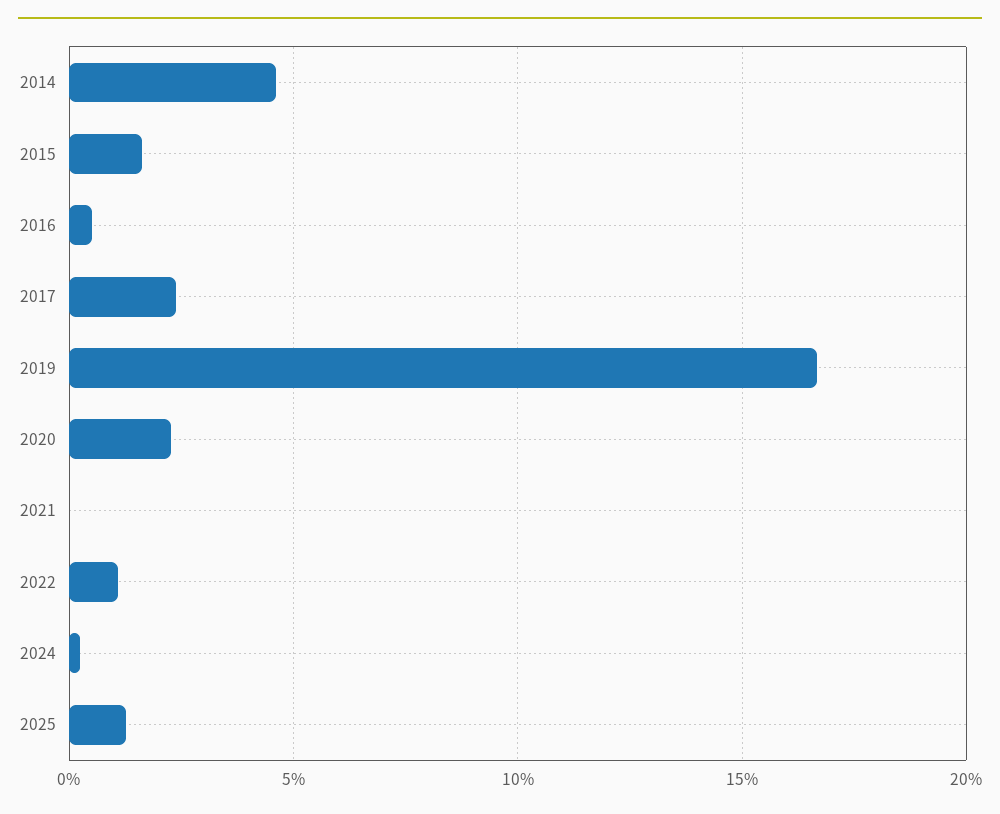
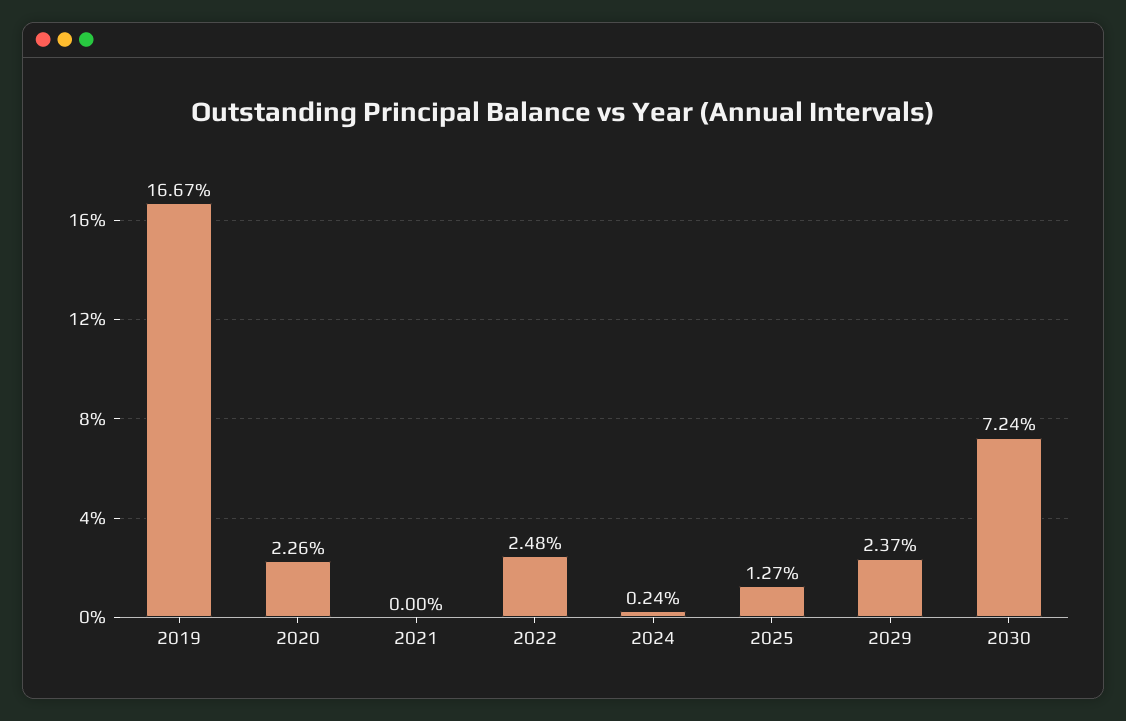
2014: 4.5 -> none
2015: 1.5 -> none
2016: 0.5 -> none
2017: 2.5 -> none
2022: 1 -> 2.48
2029: none -> 2.37
2030: none -> 7.24

